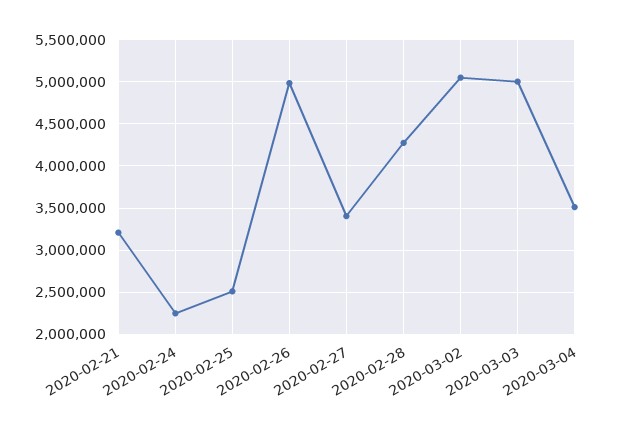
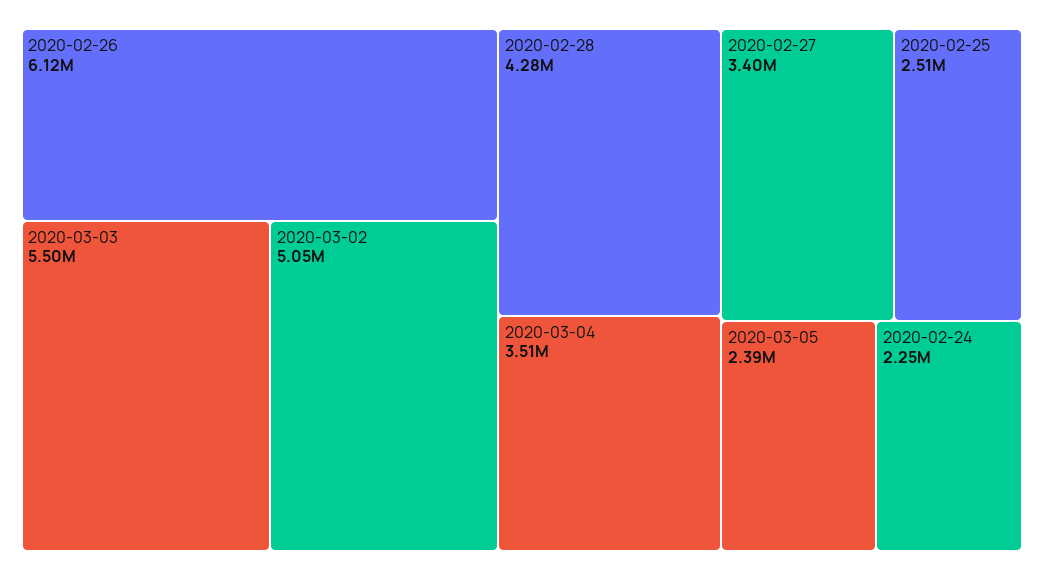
2020-02-21: 3200000 -> none
2020-02-26: 5000000 -> 6120000
2020-03-03: 5000000 -> 5500000
2020-03-05: none -> 2390000

